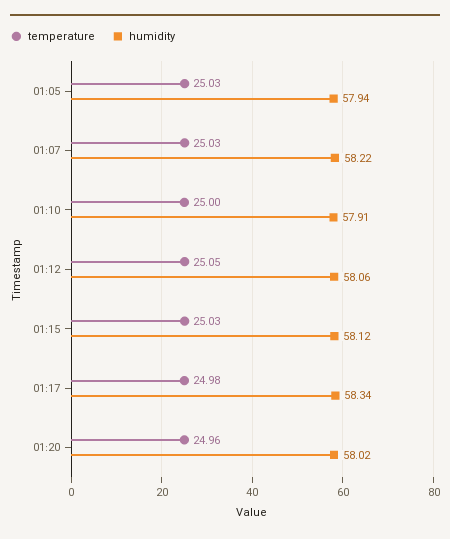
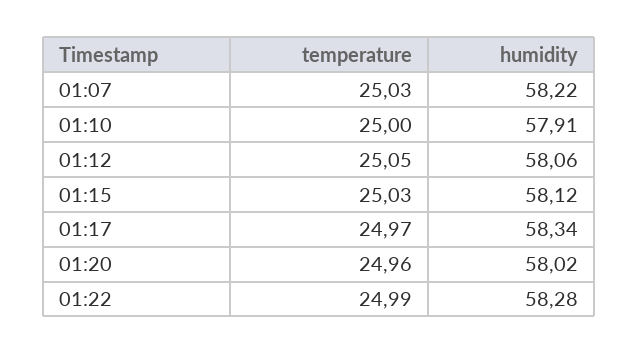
temperature, 01:05: 25.03 -> none
humidity, 01:05: 57.94 -> none
temperature, 01:17: 24.98 -> 24.97
temperature, 01:22: none -> 24.99
humidity, 01:22: none -> 58.28

